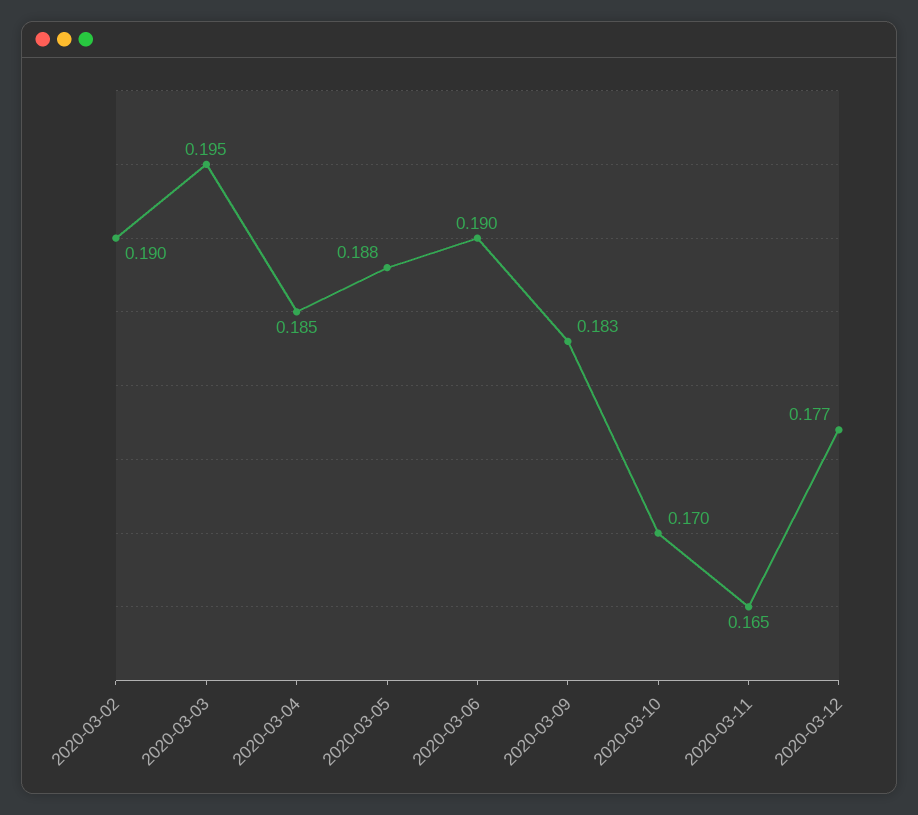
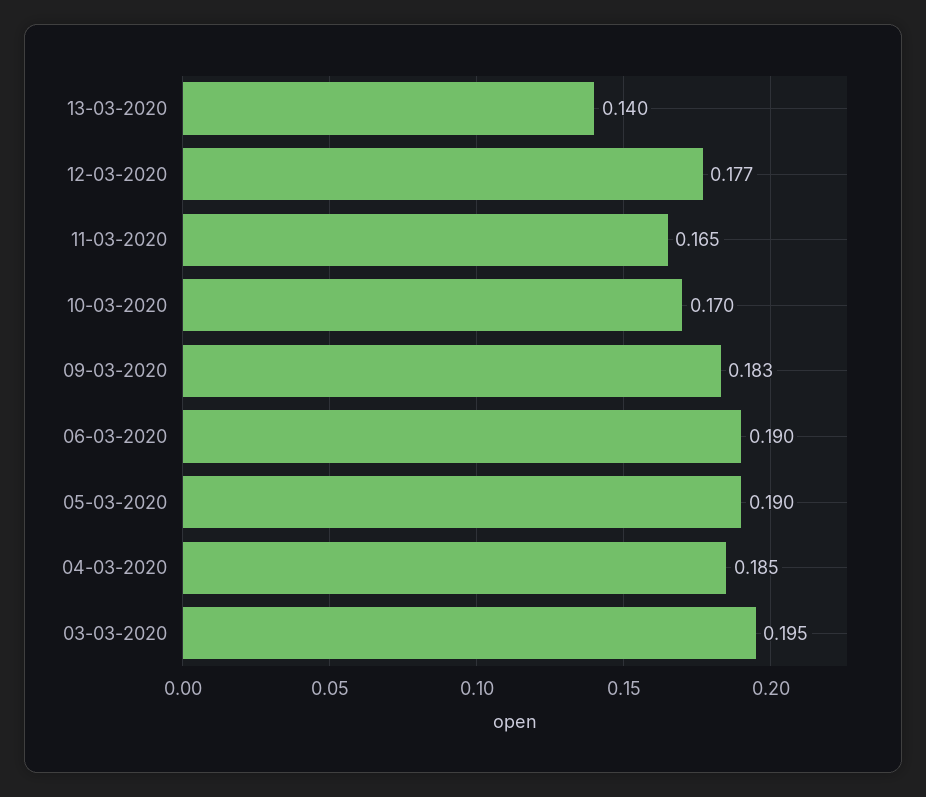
2020-03-02: 0.19 -> none
2020-03-05: 0.188 -> 0.19
13-03-2020: none -> 0.14

